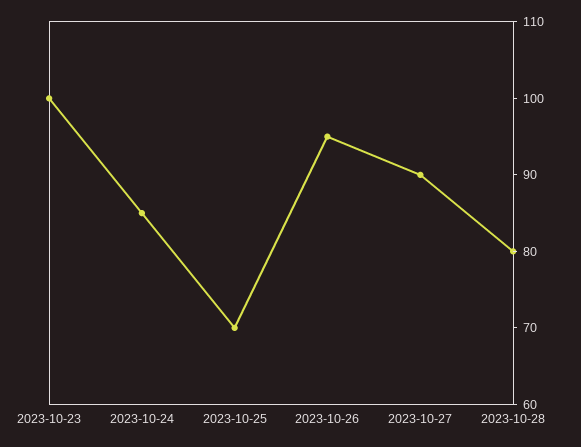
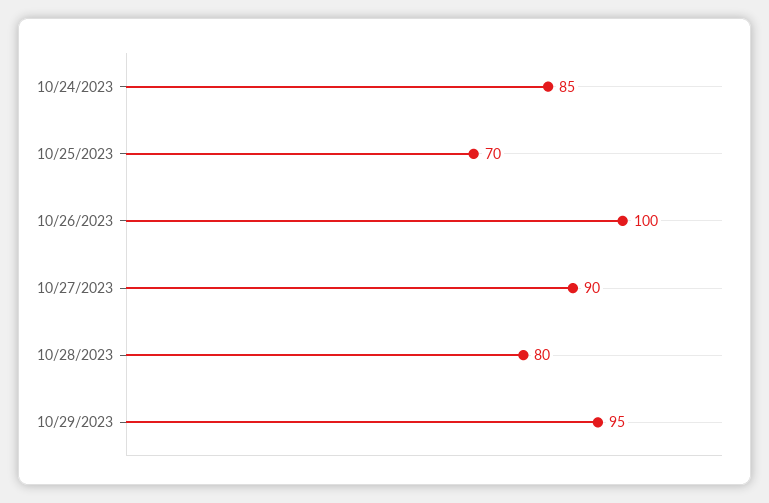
2023-10-23: 100 -> none
2023-10-26: 95 -> 100
10/29/2023: none -> 95

